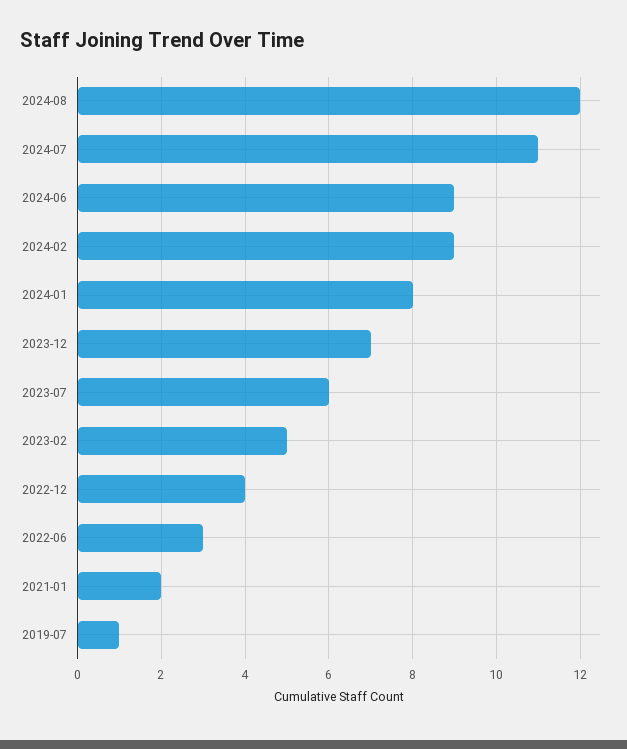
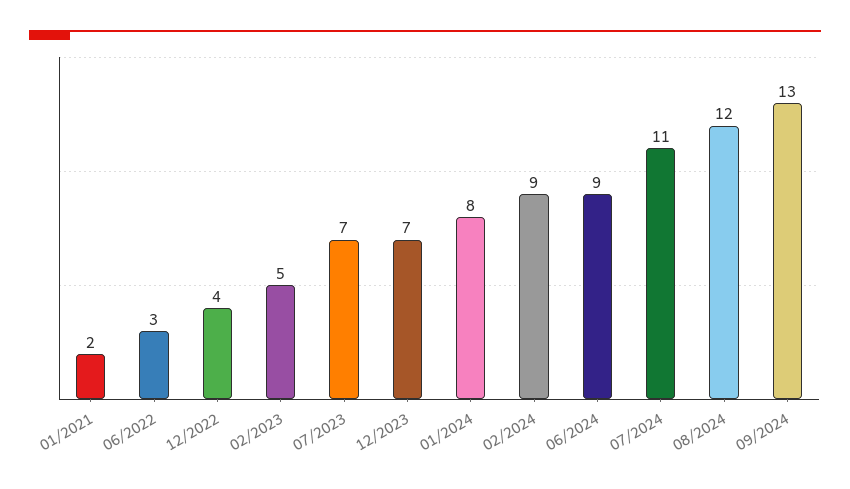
2023-07: 6 -> 7
2019-07: 1 -> none
09/2024: none -> 13

